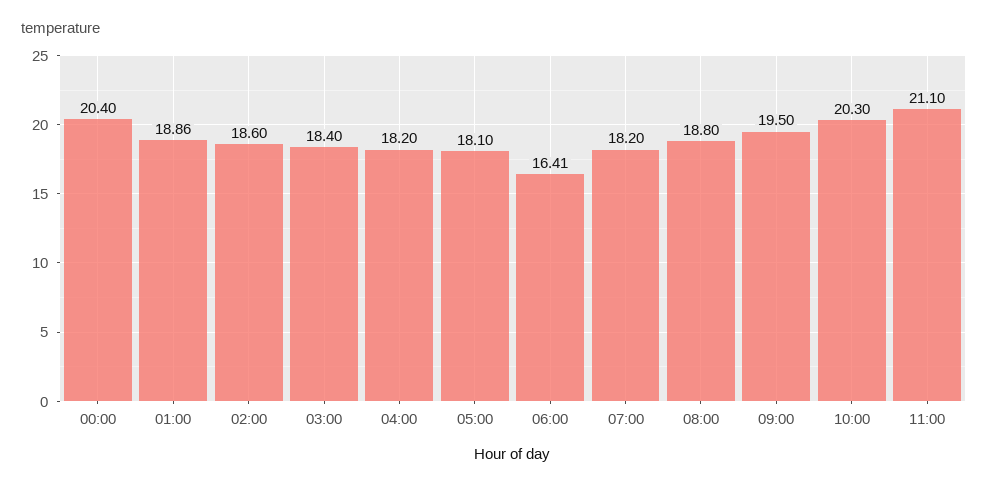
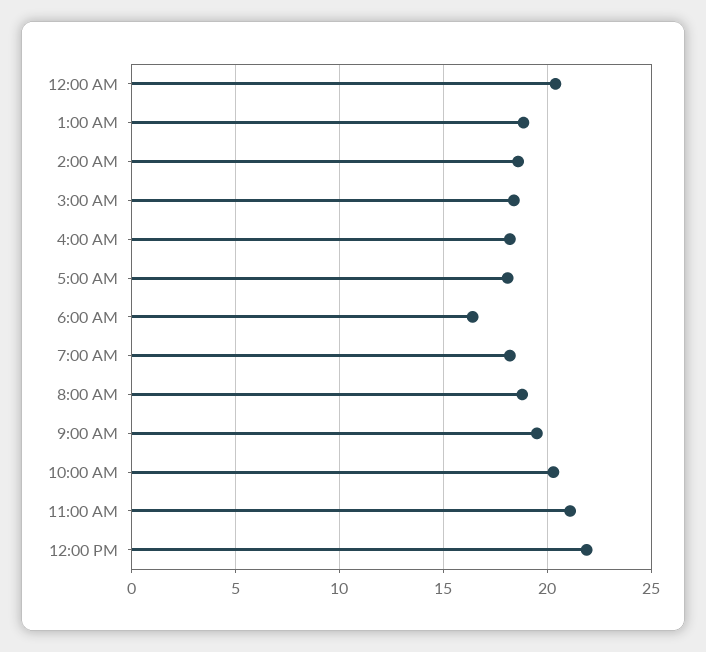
12:00 PM: none -> 22

